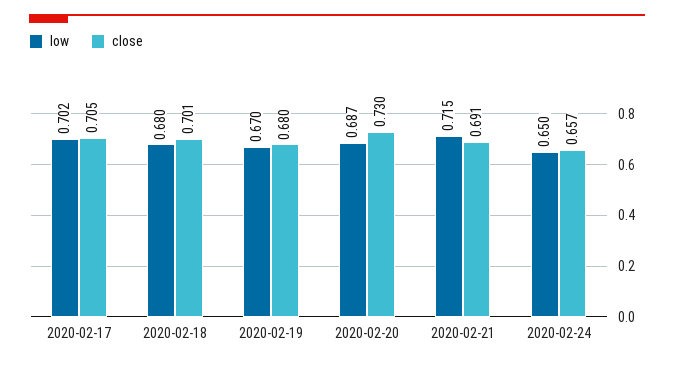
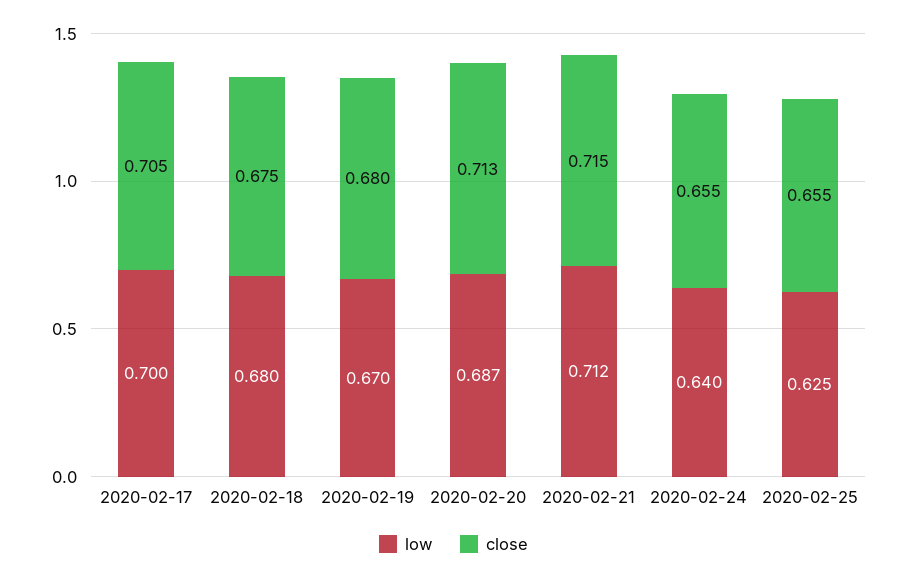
low, 2020-02-17: 0.702 -> 0.7
close, 2020-02-18: 0.701 -> 0.675
close, 2020-02-20: 0.73 -> 0.713
low, 2020-02-21: 0.715 -> 0.712
close, 2020-02-21: 0.691 -> 0.715
low, 2020-02-24: 0.65 -> 0.64
close, 2020-02-24: 0.657 -> 0.655
low, 2020-02-25: none -> 0.625
close, 2020-02-25: none -> 0.655

